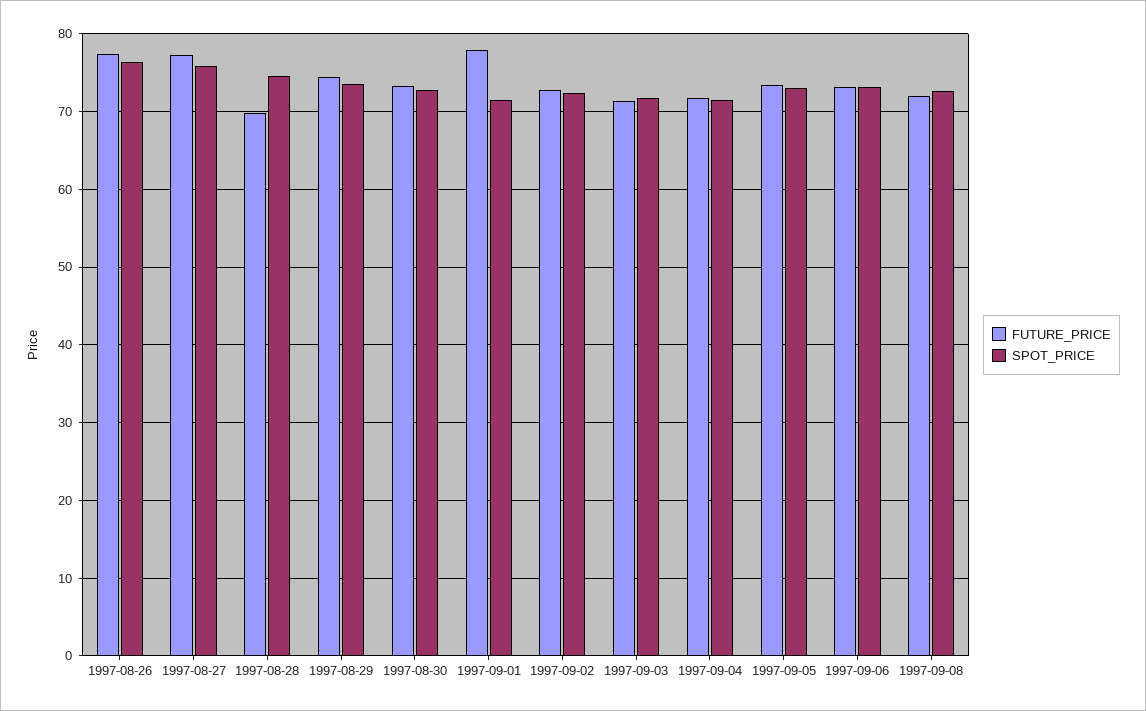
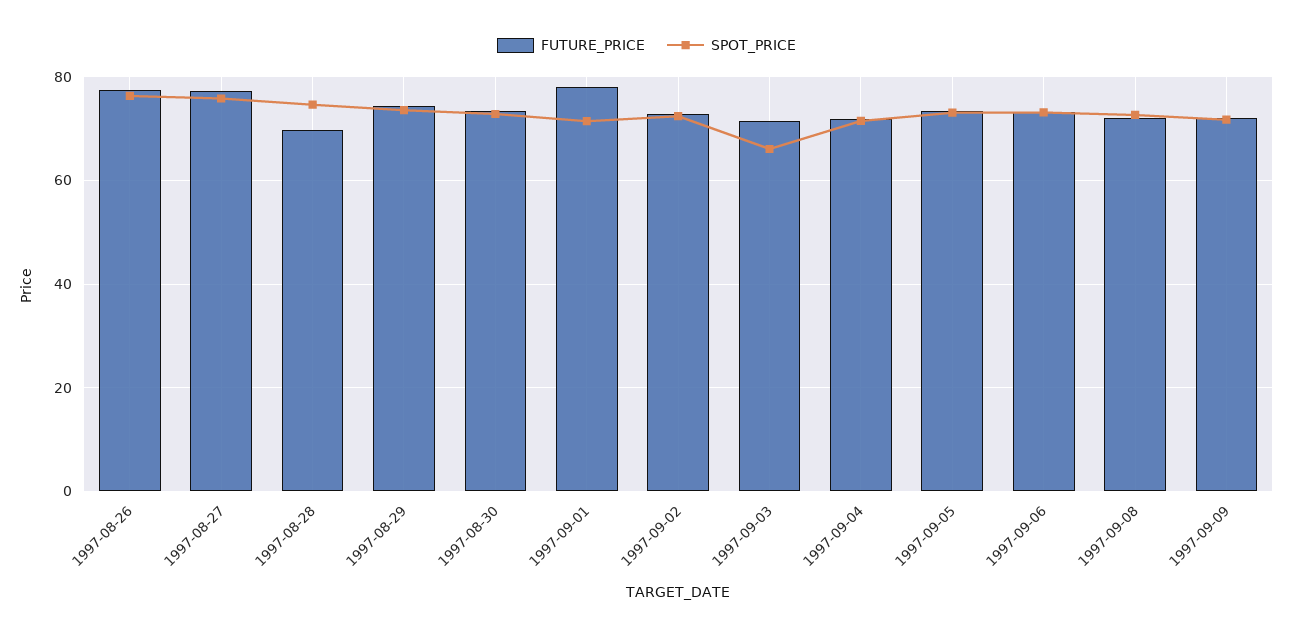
SPOT_PRICE, 1997-09-03: 72 -> 66
FUTURE_PRICE, 1997-09-09: none -> 72
SPOT_PRICE, 1997-09-09: none -> 72

